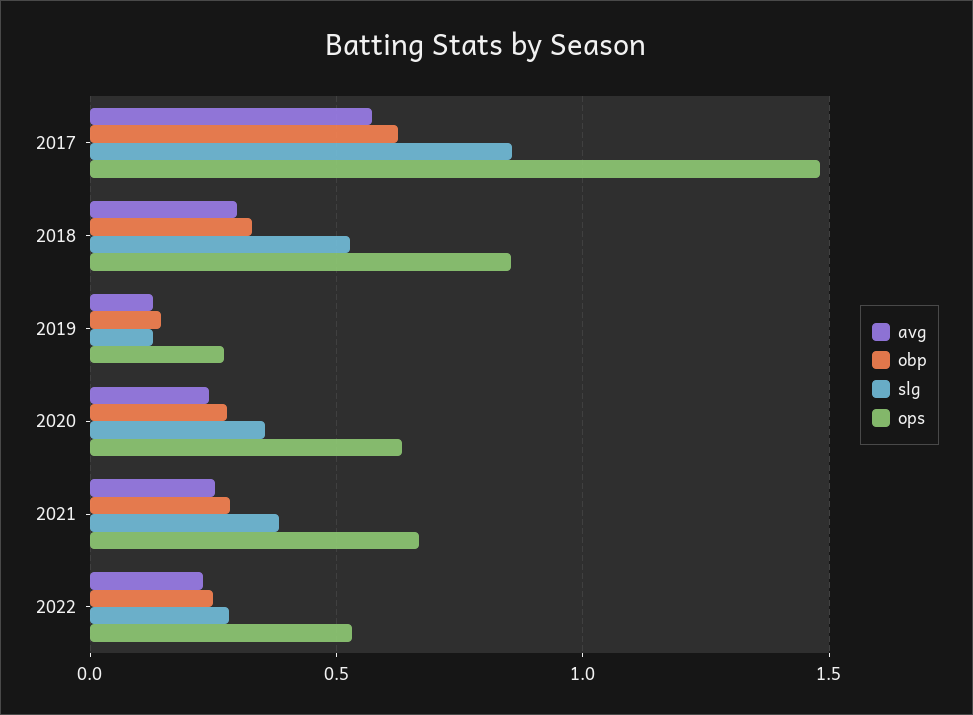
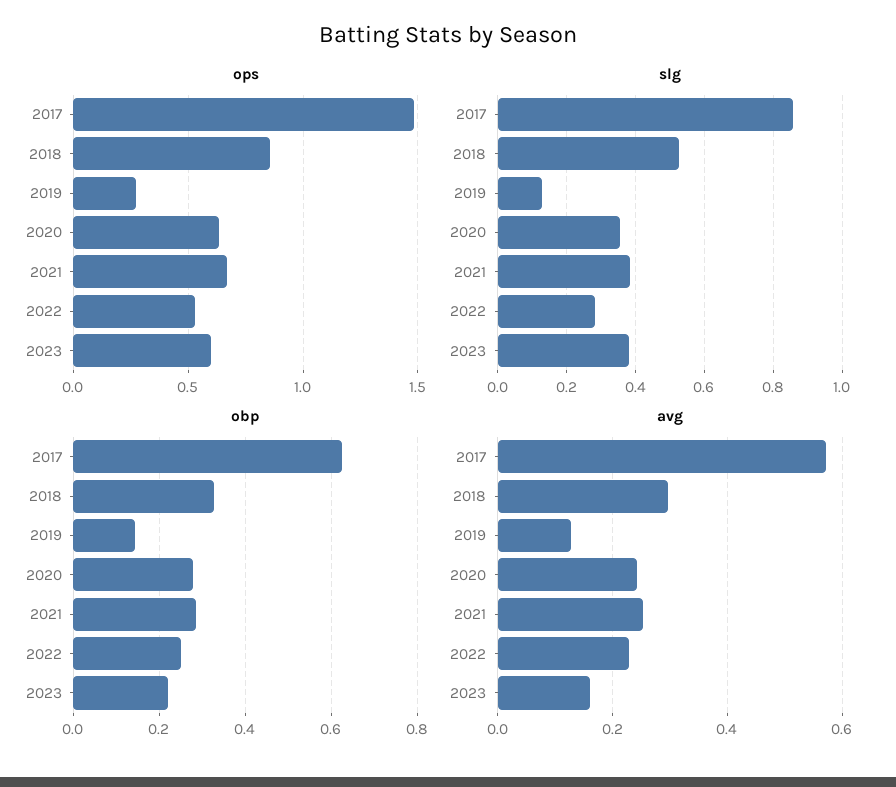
ops, 2023: none -> 0.6
slg, 2023: none -> 0.38
obp, 2023: none -> 0.22
avg, 2023: none -> 0.16

